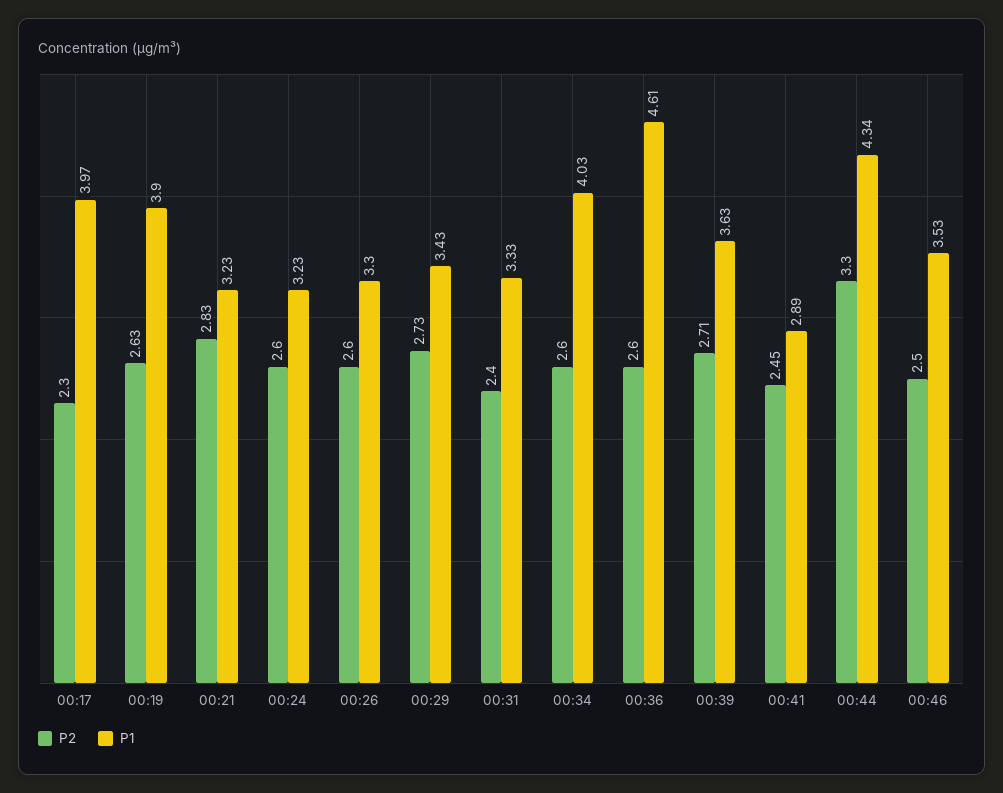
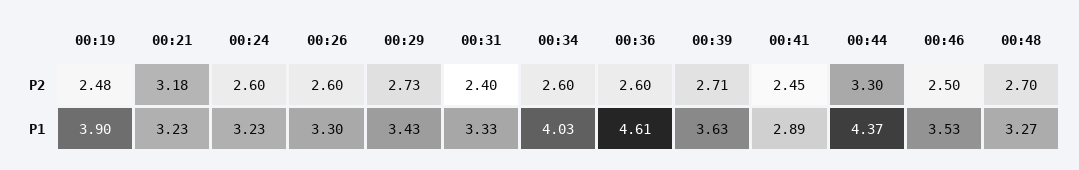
P2, 00:17: 2.3 -> none
P1, 00:17: 3.97 -> none
P2, 00:19: 2.63 -> 2.48
P2, 00:21: 2.83 -> 3.18
P1, 00:44: 4.34 -> 4.37
P2, 00:48: none -> 2.7
P1, 00:48: none -> 3.27

